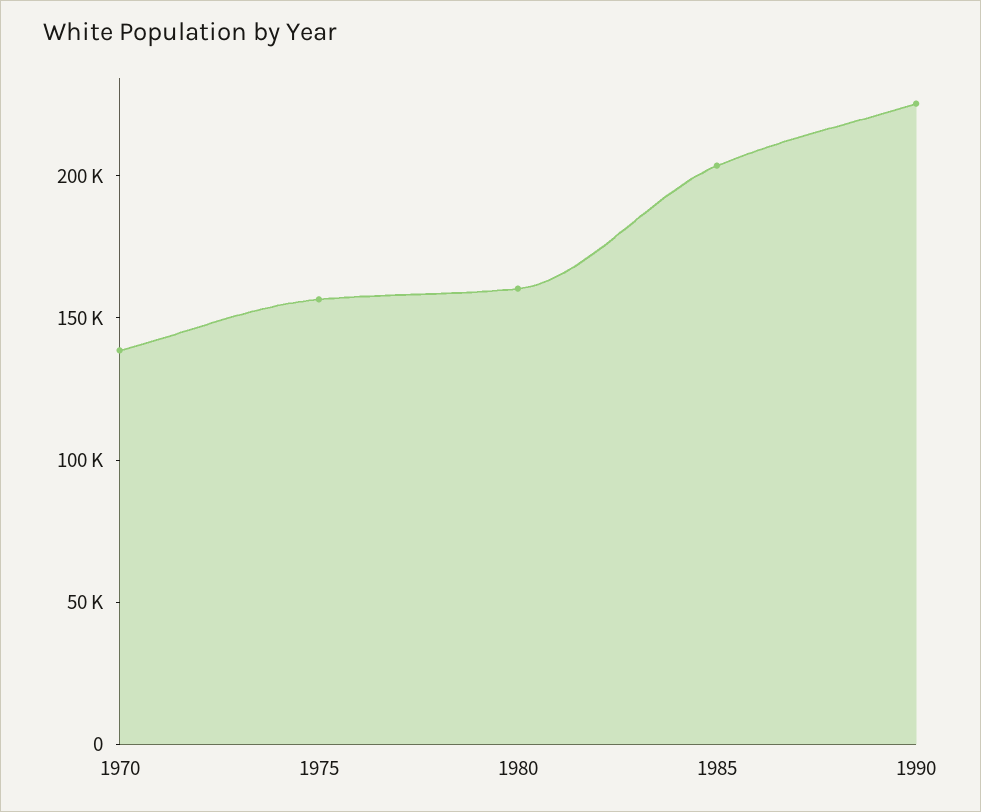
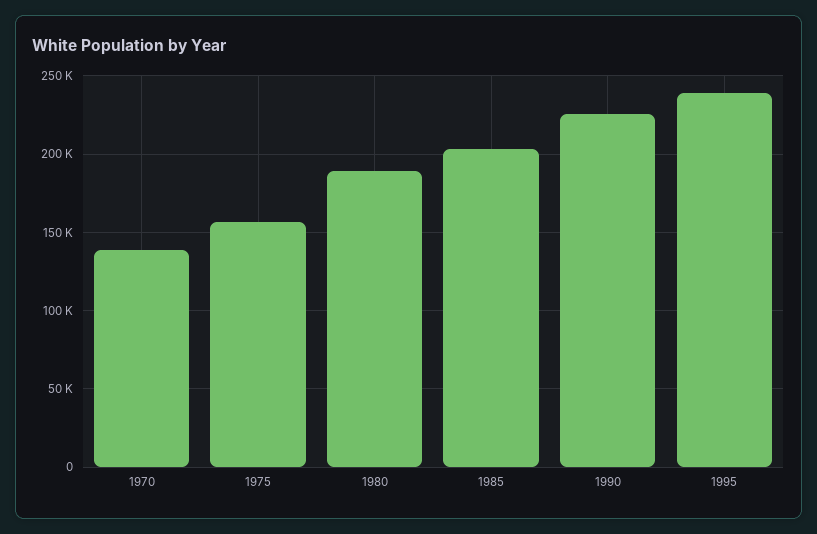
1980: 160000 -> 190000
1995: none -> 240000

